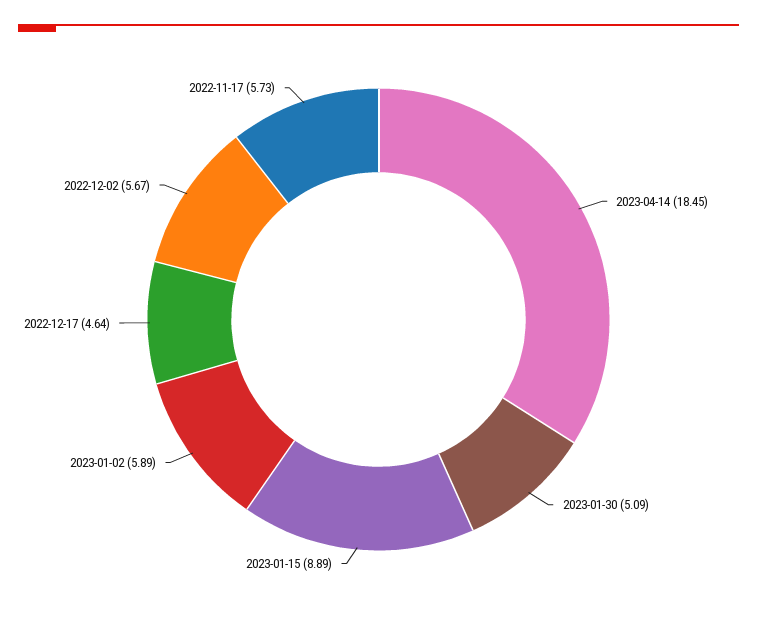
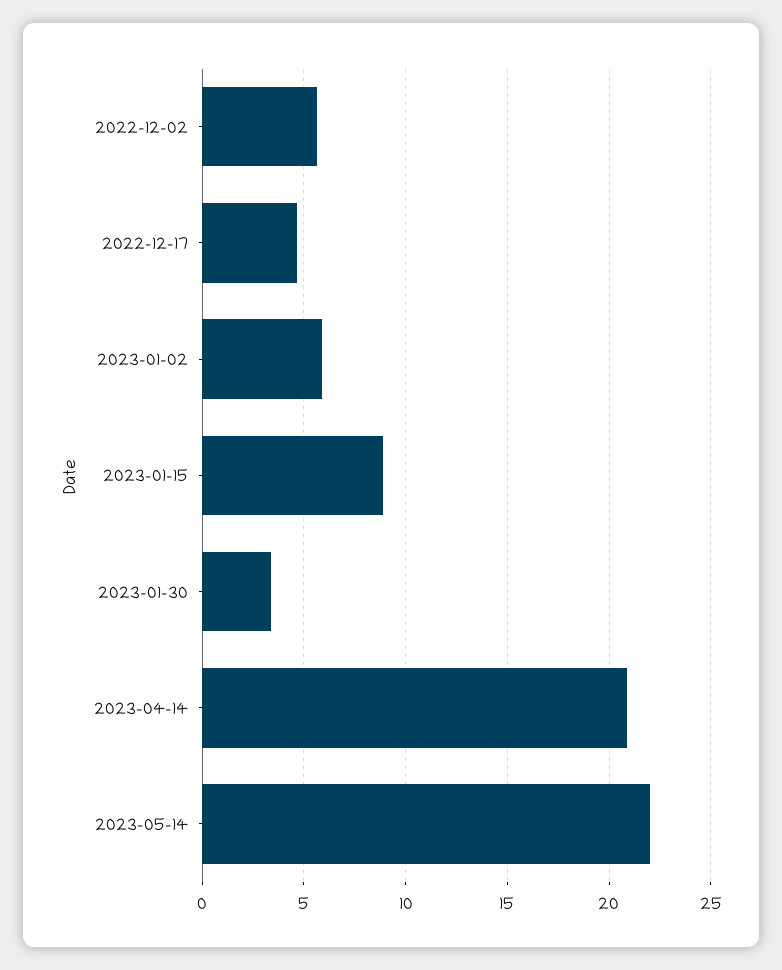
2023-04-14: 18.45 -> 21
2023-01-30: 5.09 -> 3.5
2022-11-17: 5.73 -> none
2023-05-14: none -> 22

